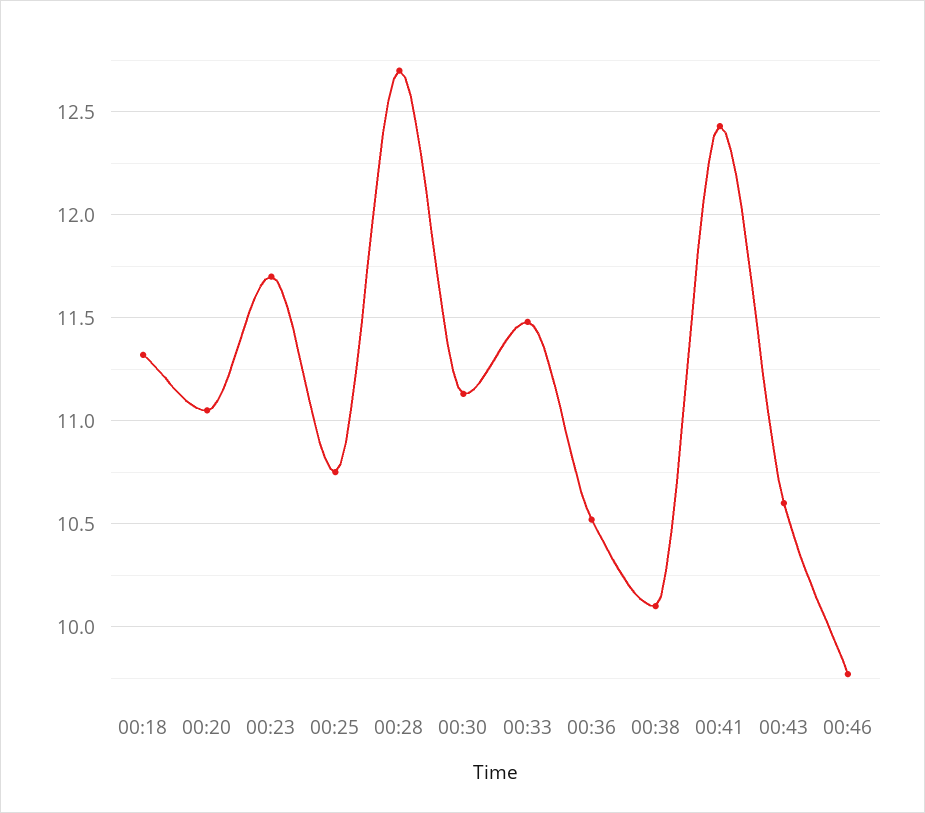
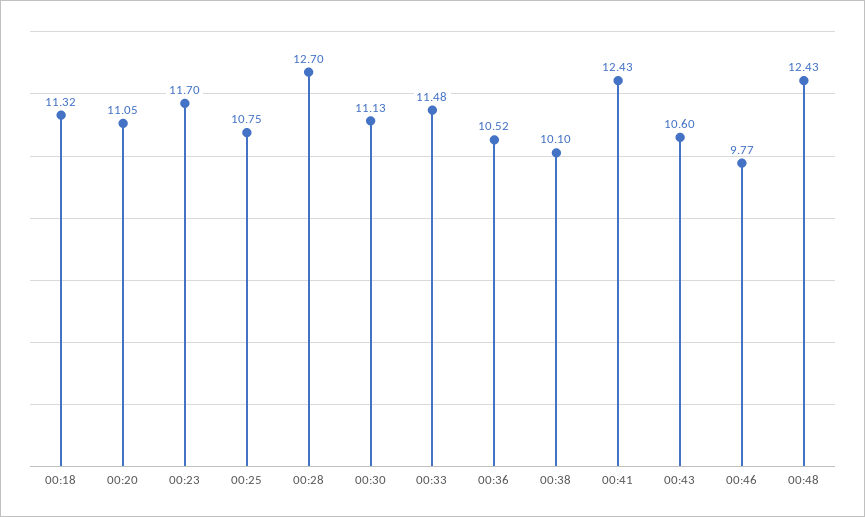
00:48: none -> 12.43

